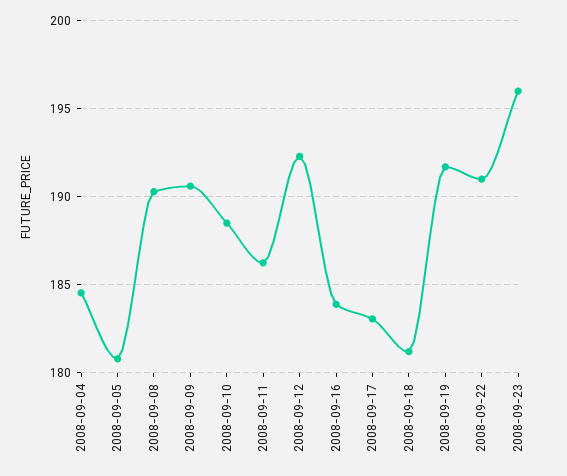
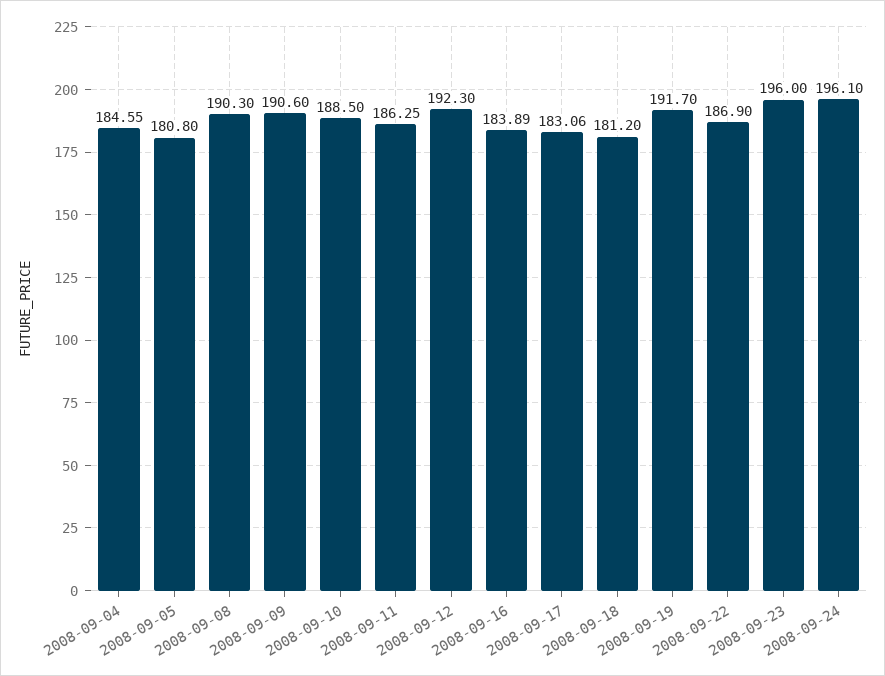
2008-09-22: 191 -> 186.9
2008-09-24: none -> 196.1

